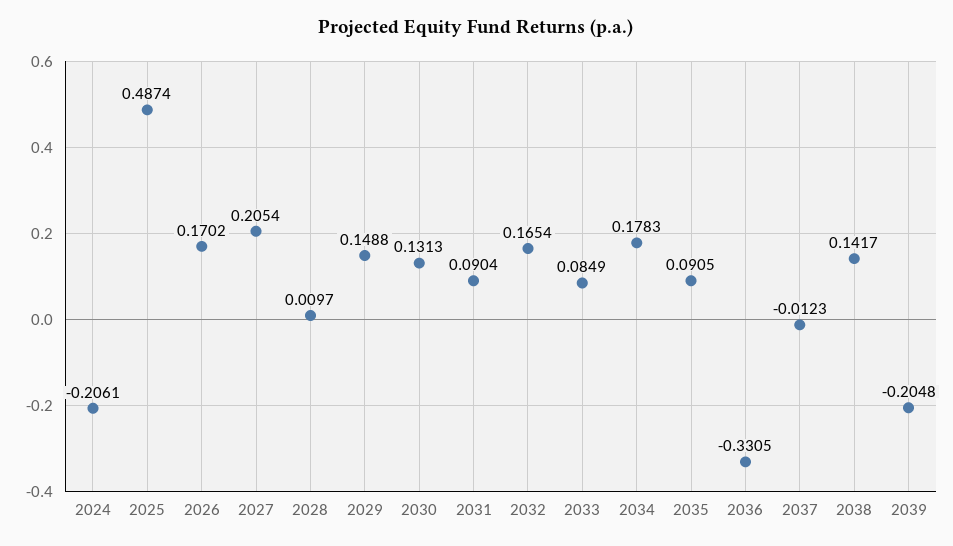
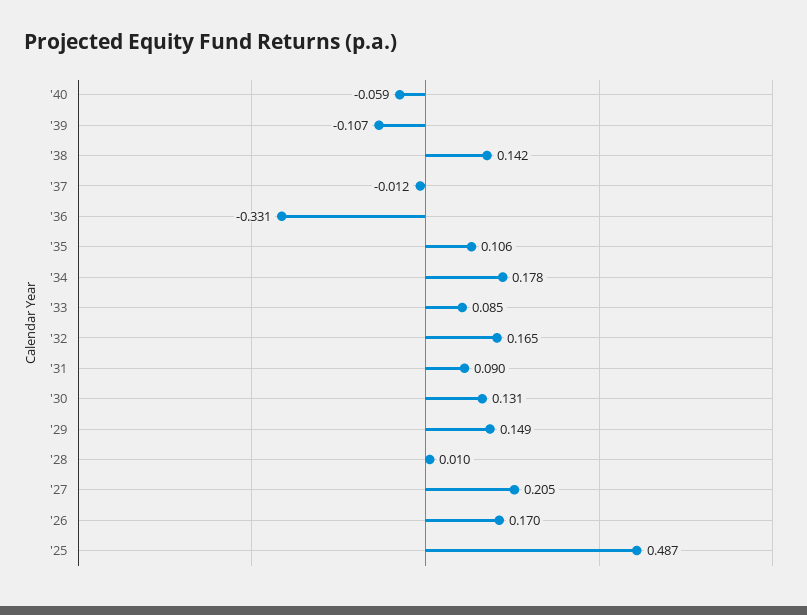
2024: -0.2061 -> none
2035: 0.0905 -> 0.106
2039: -0.2048 -> -0.107
'40: none -> -0.059

